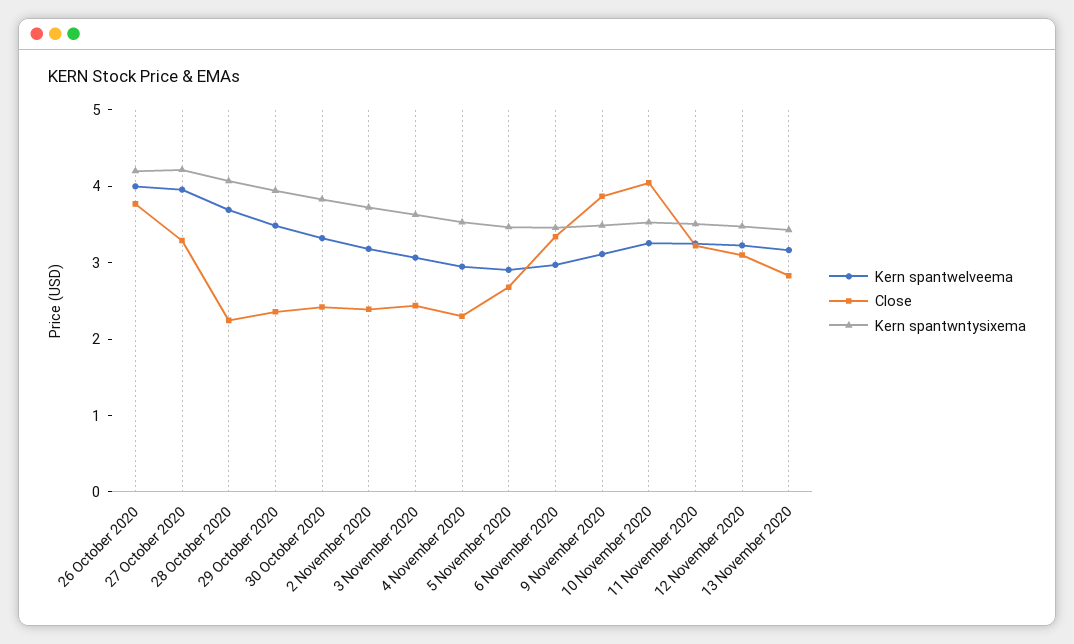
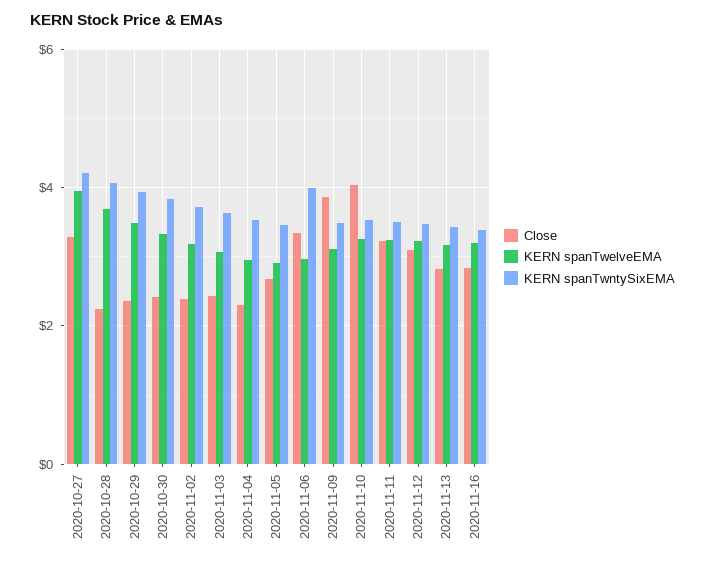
Kern spantwelveema, 26 October 2020: 4 -> none
Close, 26 October 2020: 3.8 -> none
Kern spantwntysixema, 26 October 2020: 4.2 -> none
Kern spantwntysixema, 6 November 2020: 3.4 -> 4
Close, 2020-11-16: none -> 2.8
Kern spantwelveema, 2020-11-16: none -> 3.2
Kern spantwntysixema, 2020-11-16: none -> 3.4

